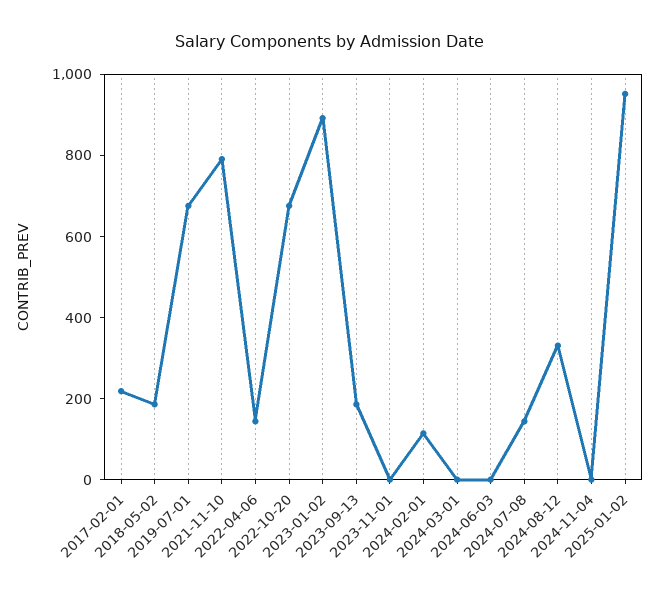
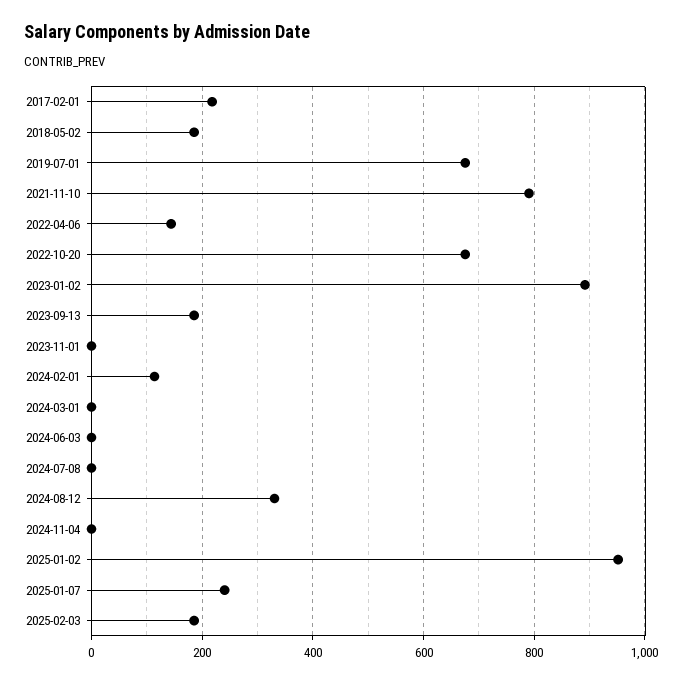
2024-07-08: 150 -> 0
2025-01-07: none -> 240
2025-02-03: none -> 180

